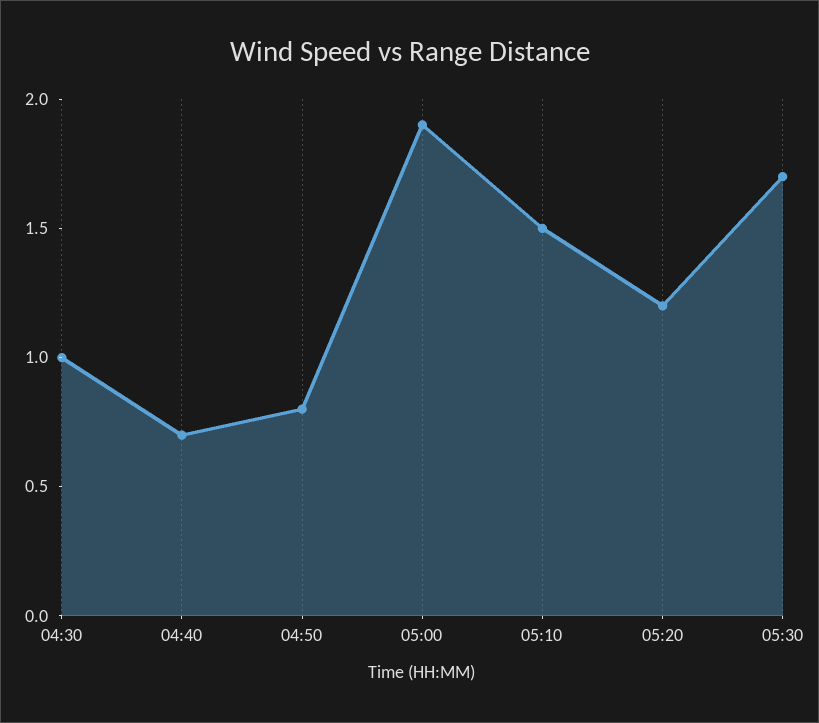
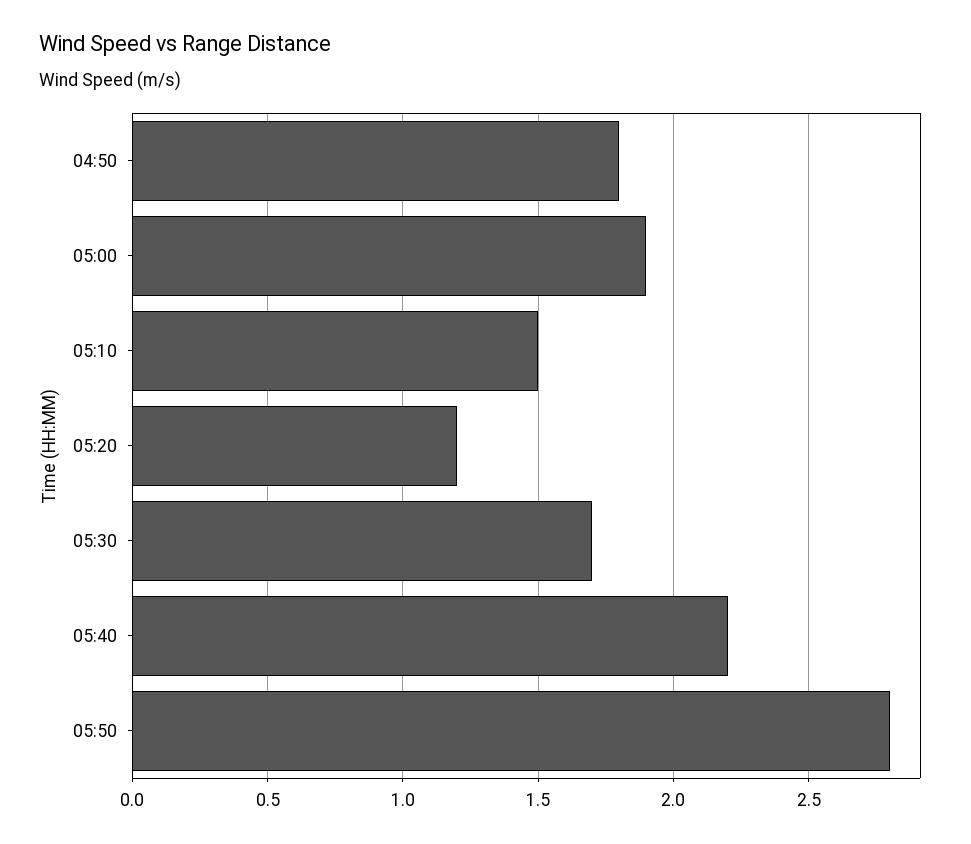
04:30: 1 -> none
04:40: 0.7 -> none
04:50: 0.8 -> 1.8
05:40: none -> 2.2
05:50: none -> 2.8

